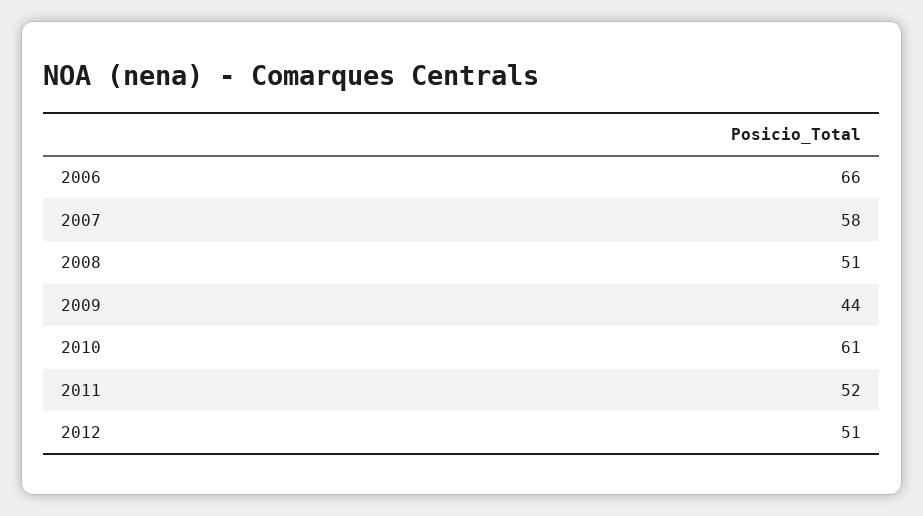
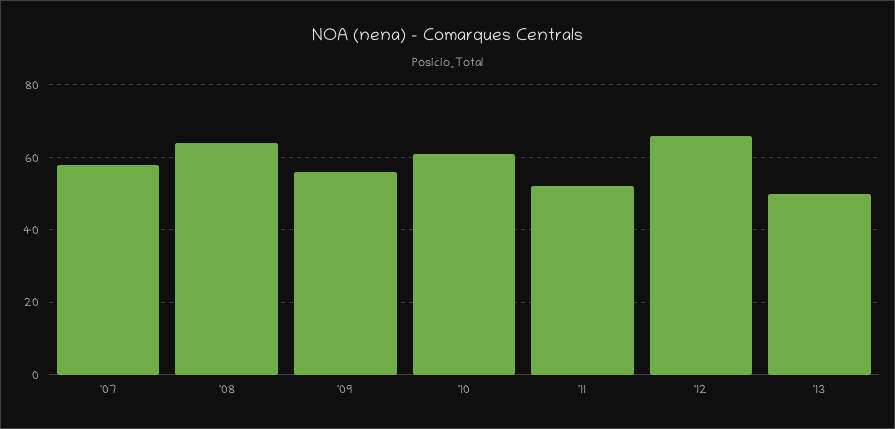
2006: 66 -> none
2008: 51 -> 65
2009: 44 -> 55
2012: 51 -> 65
'13: none -> 50

